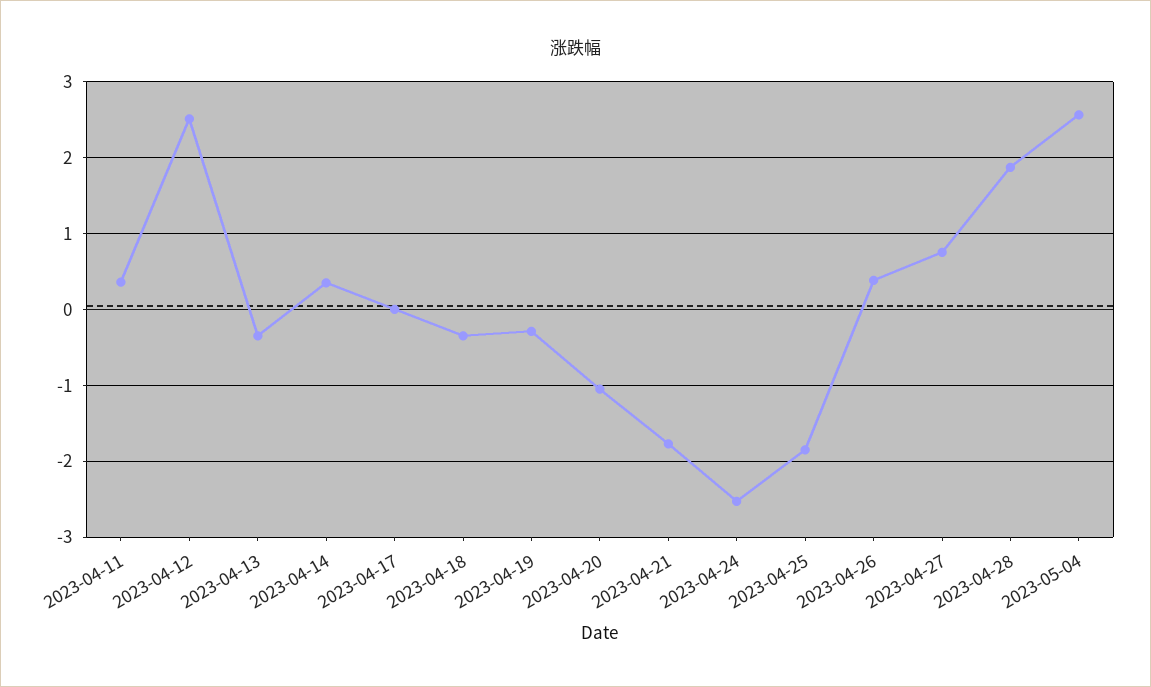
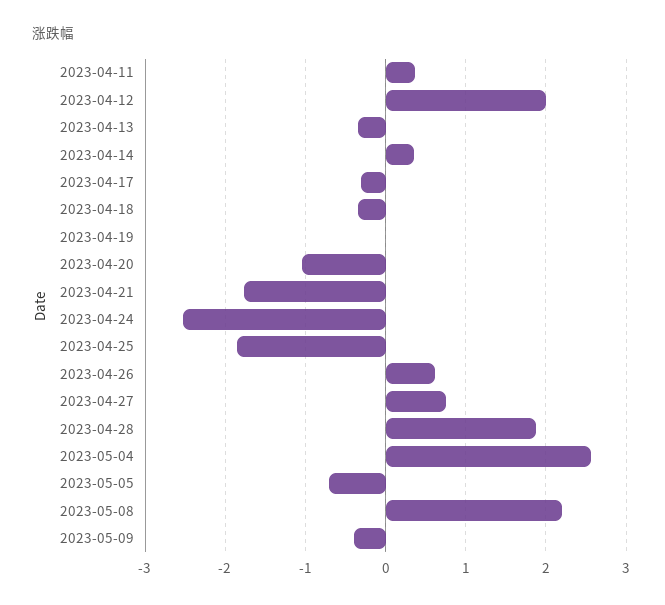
2023-04-12: 2.5 -> 2
2023-04-17: 0 -> -0.3
2023-04-19: -0.3 -> 0
2023-04-26: 0.4 -> 0.6
2023-05-05: none -> -0.7
2023-05-08: none -> 2.2
2023-05-09: none -> -0.4

